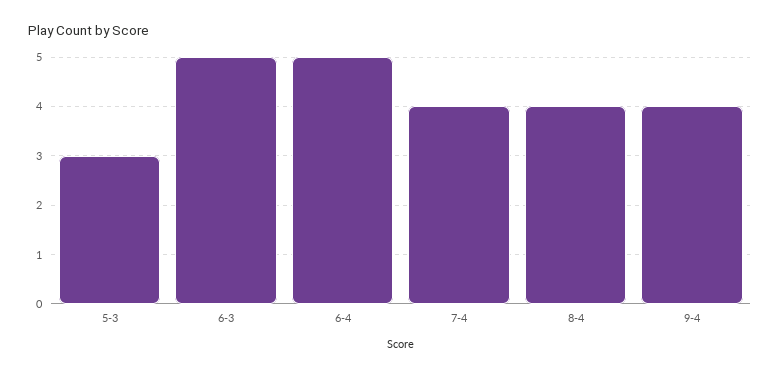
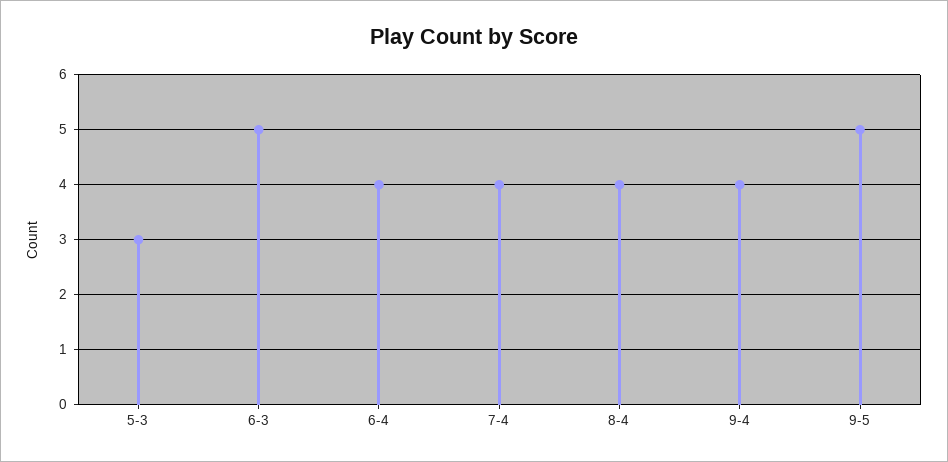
6-4: 5 -> 4
9-5: none -> 5

